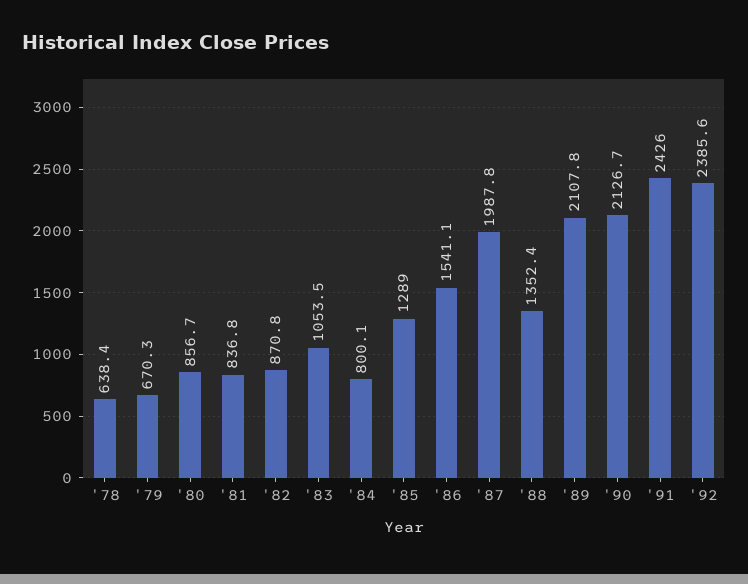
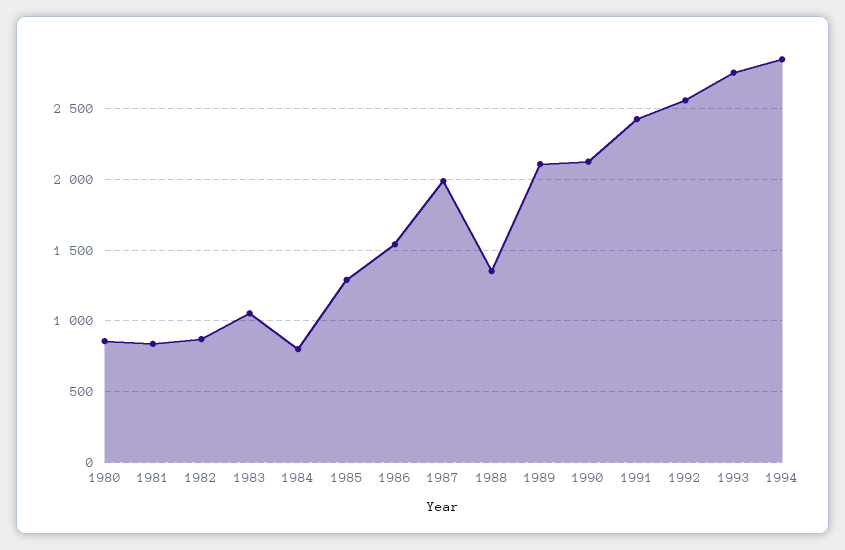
'78: 638.4 -> none
'79: 670.3 -> none
'92: 2385.6 -> 2550
1993: none -> 2750
1994: none -> 2850

